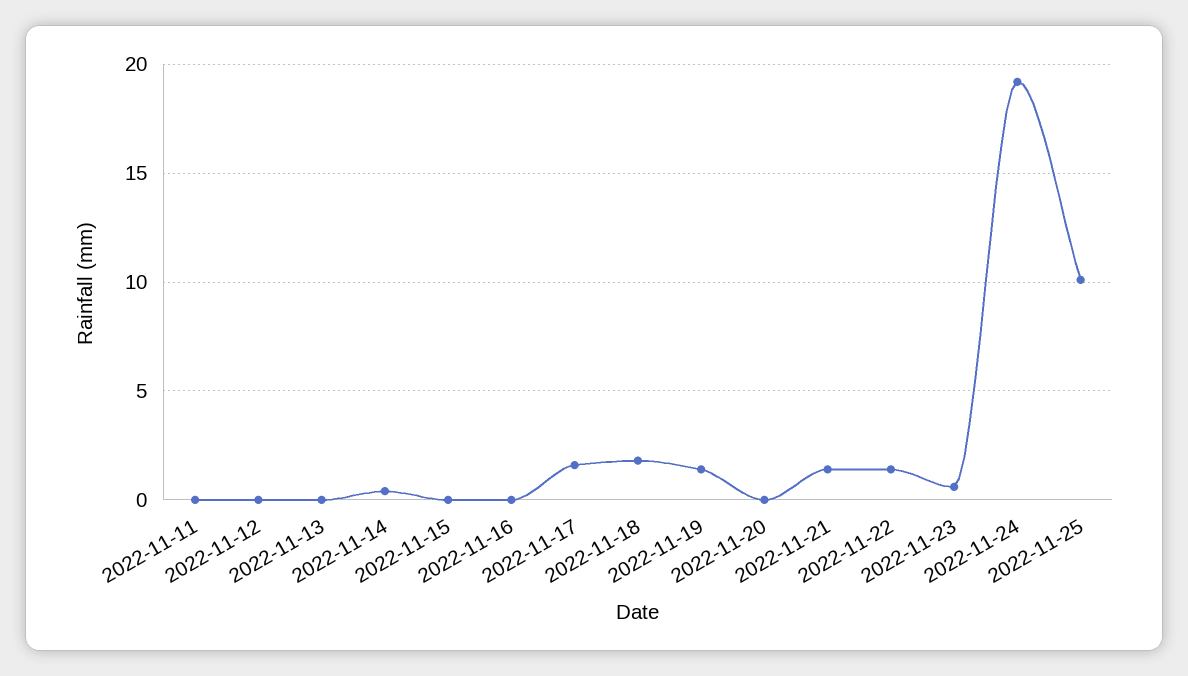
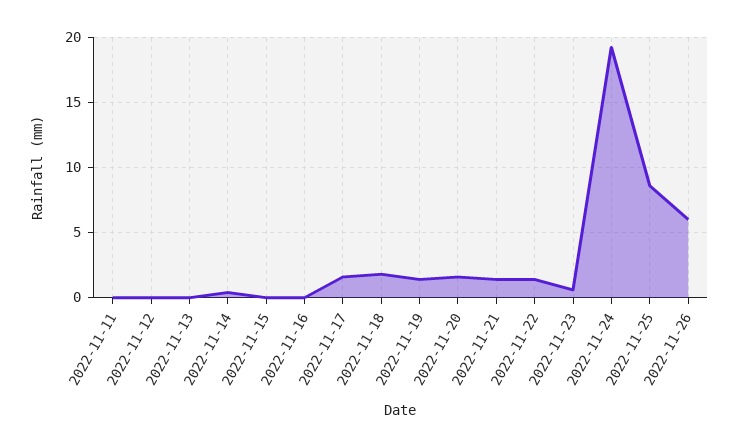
2022-11-20: 0 -> 1.5
2022-11-25: 10 -> 8.5
2022-11-26: none -> 6

